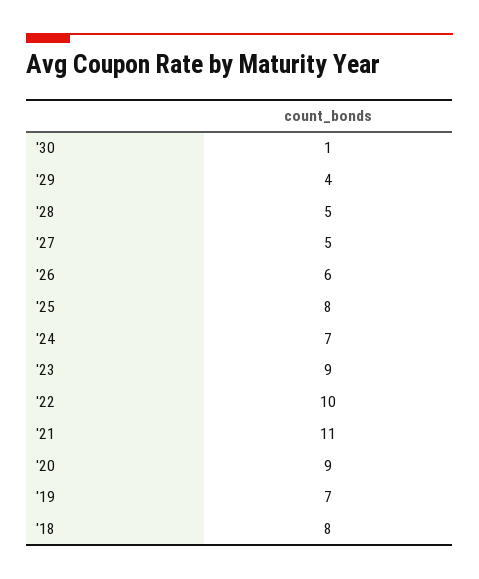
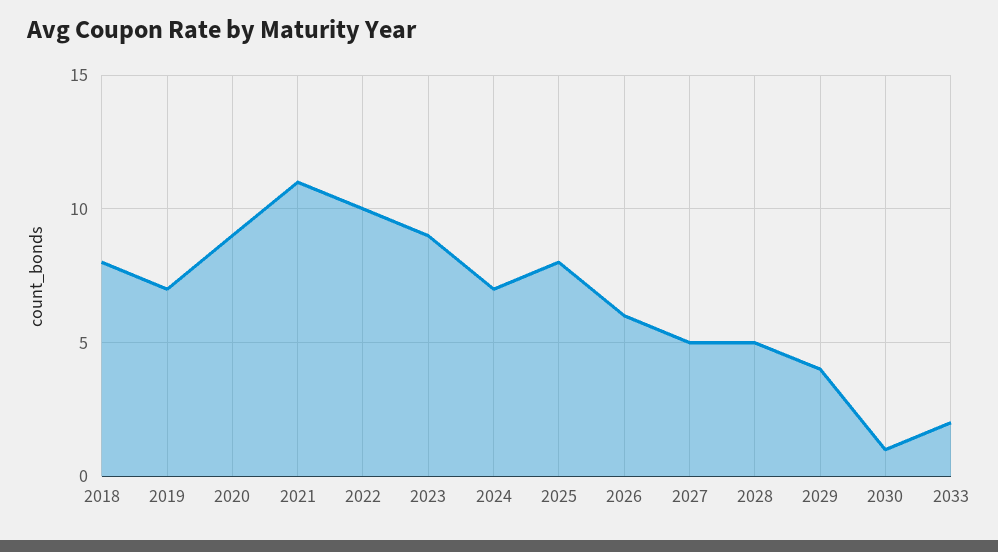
2033: none -> 2

